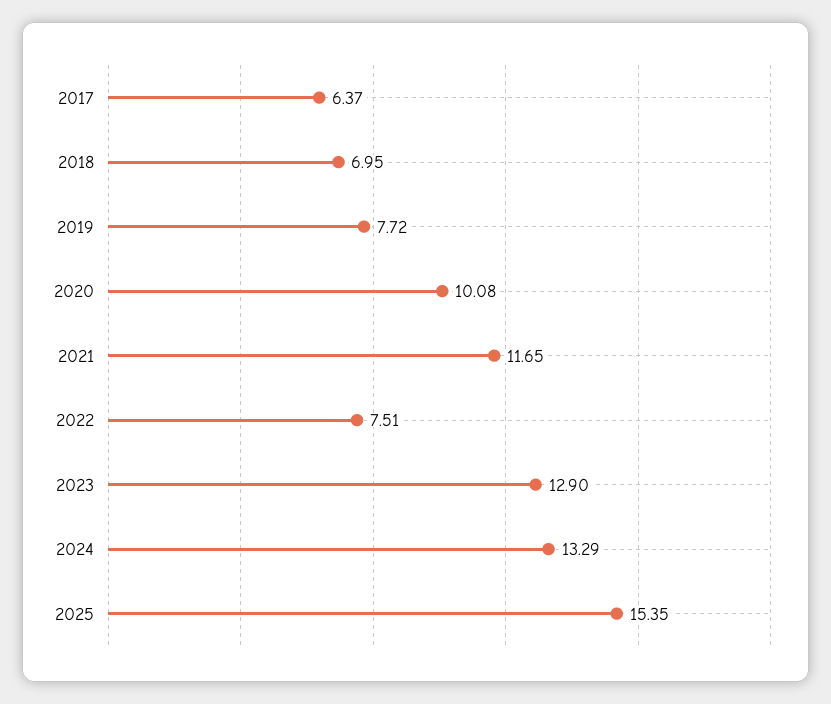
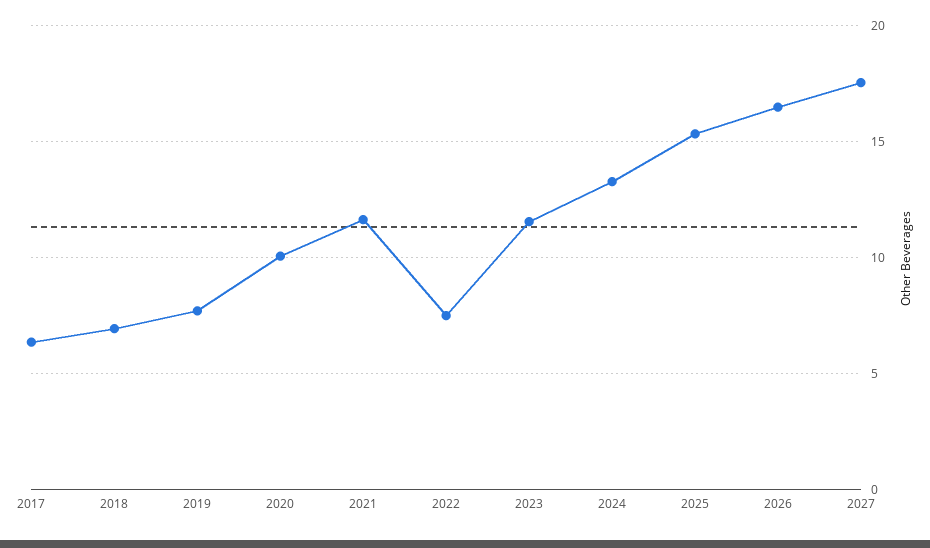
2023: 12.9 -> 11.5
2026: none -> 16.5
2027: none -> 17.5

